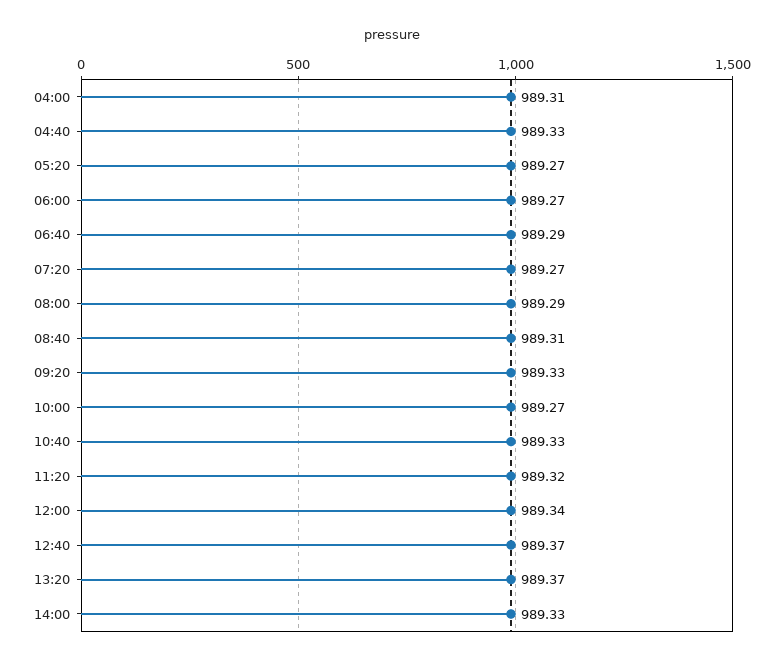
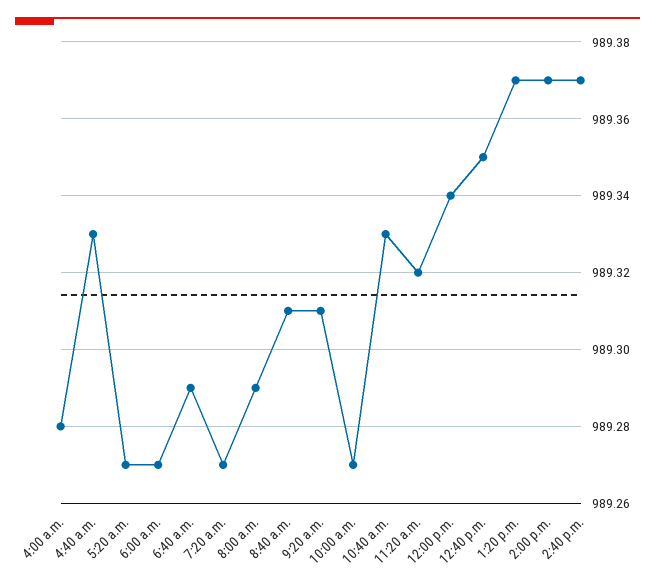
04:00: 989.31 -> 989.28
09:20: 989.33 -> 989.31
12:40: 989.37 -> 989.35
14:00: 989.33 -> 989.37
2:40 p.m.: none -> 989.37

